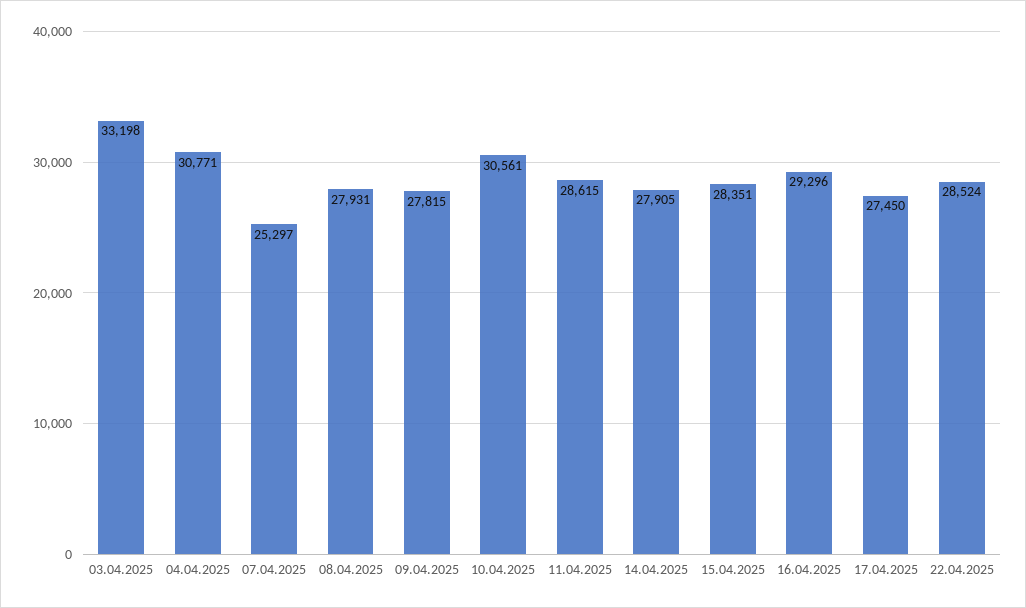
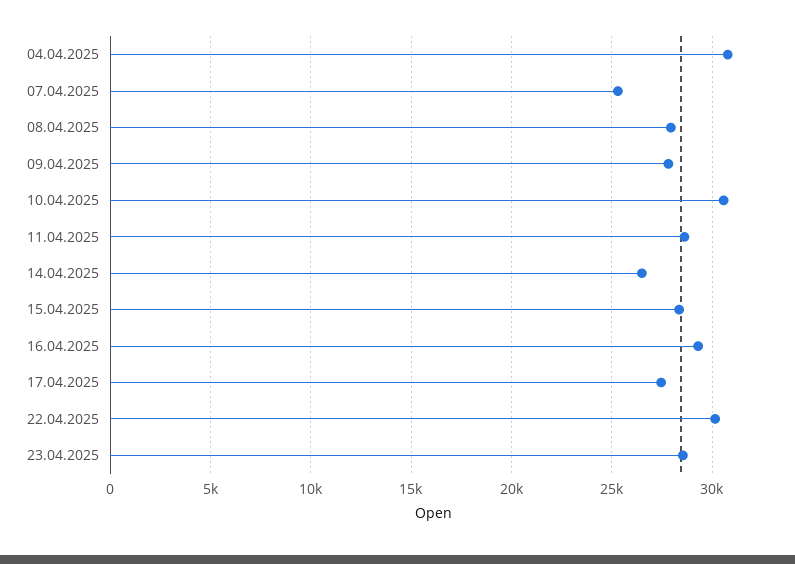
03.04.2025: 33198 -> none
14.04.2025: 27905 -> 26500
22.04.2025: 28524 -> 30000
23.04.2025: none -> 28500

